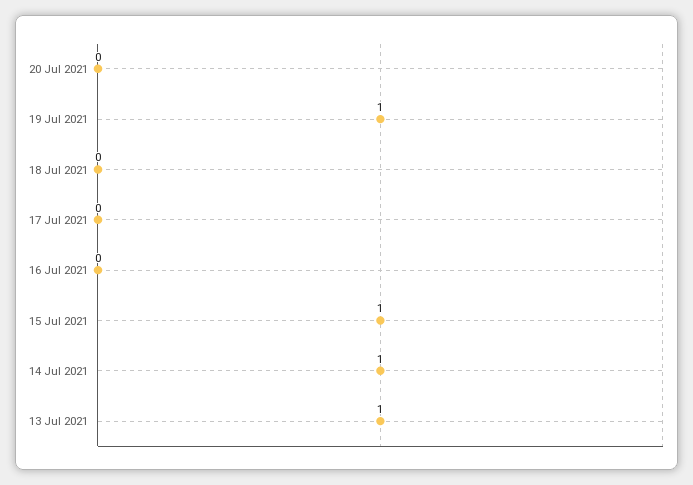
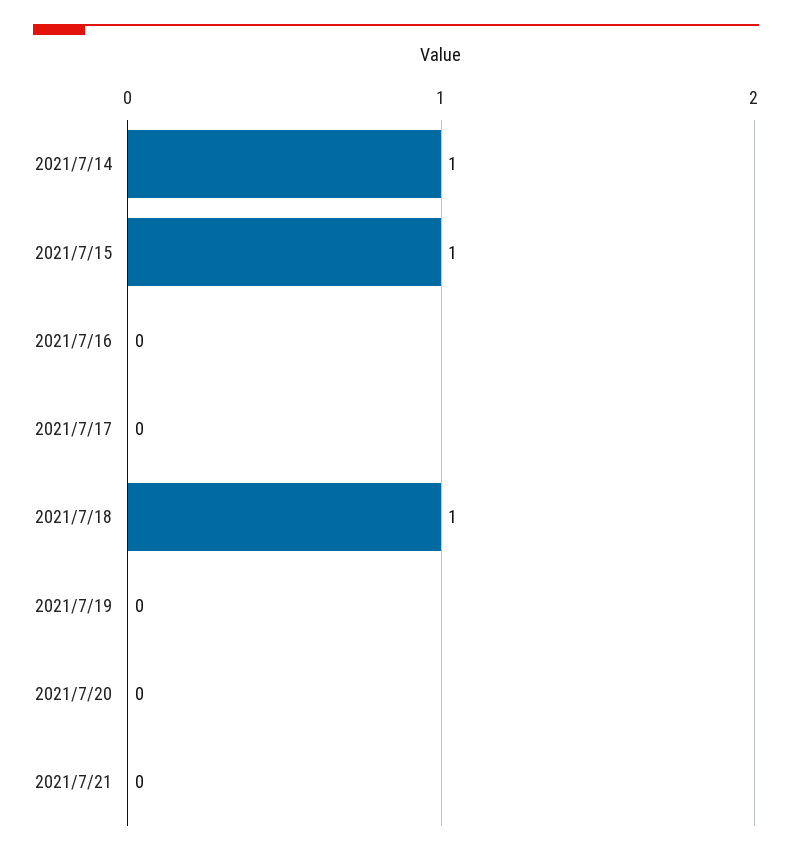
19 Jul 2021: 1 -> 0
18 Jul 2021: 0 -> 1
13 Jul 2021: 1 -> none
2021/7/21: none -> 0

